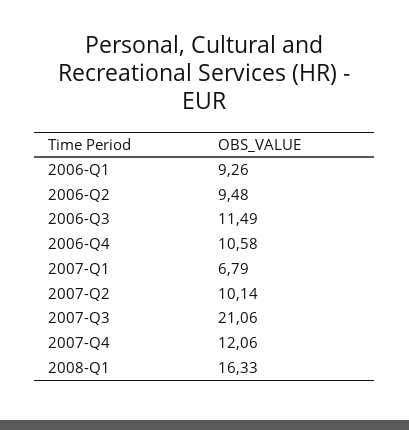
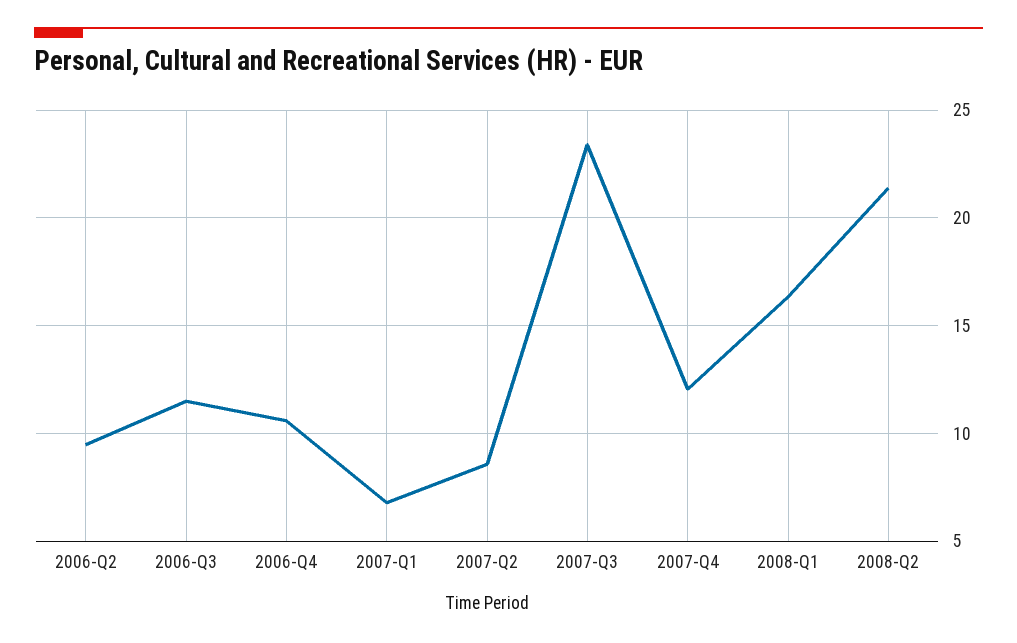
2006-Q1: 9.26 -> none
2007-Q2: 10.14 -> 8.5
2007-Q3: 21.06 -> 23.5
2008-Q2: none -> 21.5

